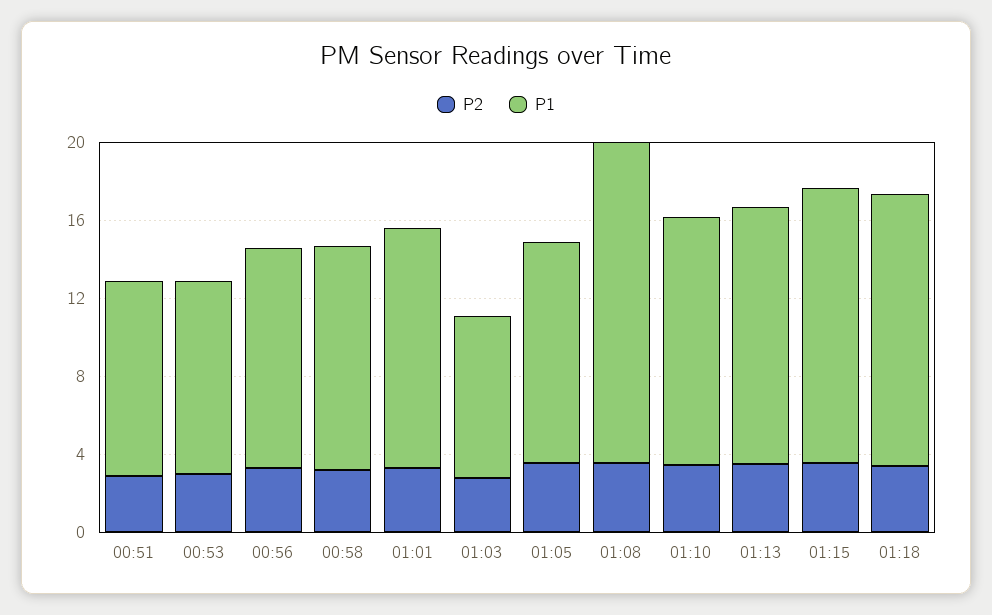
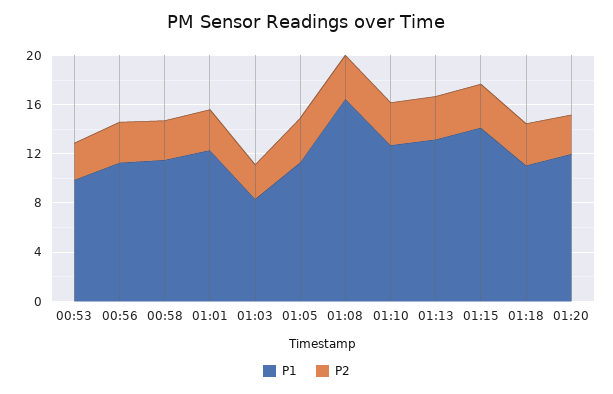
P2, 00:51: 3 -> none
P1, 00:51: 10 -> none
P1, 01:18: 14 -> 11
P1, 01:20: none -> 12
P2, 01:20: none -> 3

